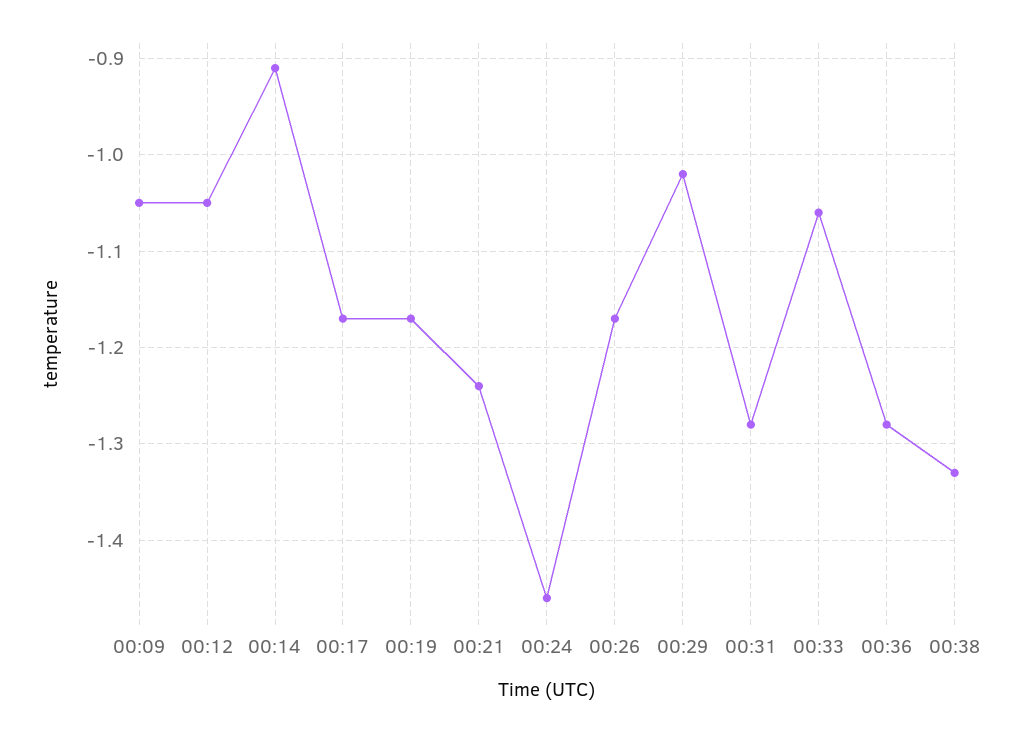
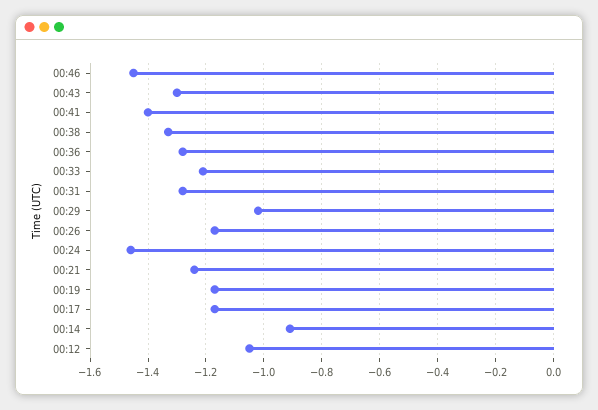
00:09: -1.05 -> none
00:33: -1.06 -> -1.2
00:46: none -> -1.45
00:43: none -> -1.3
00:41: none -> -1.4

